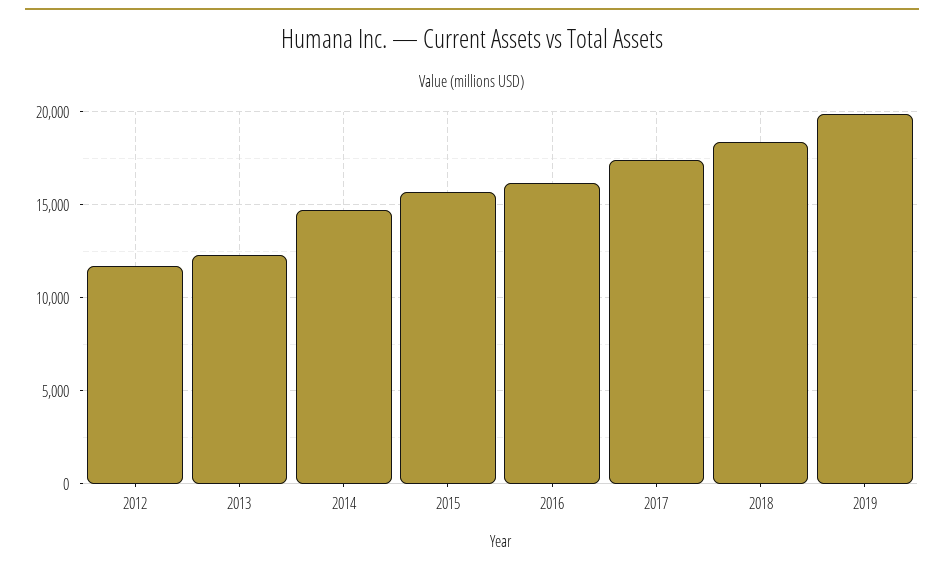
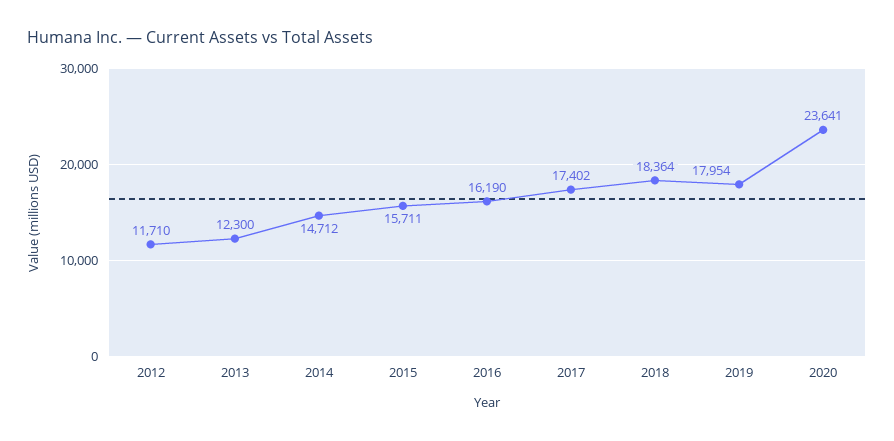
2019: 20000 -> 17954
2020: none -> 23641

